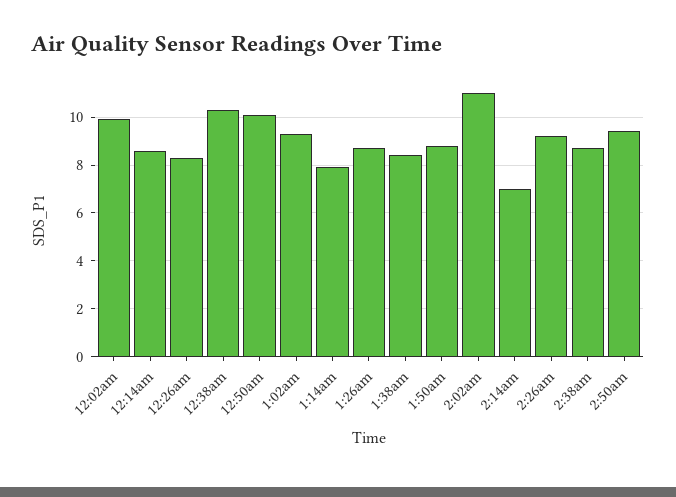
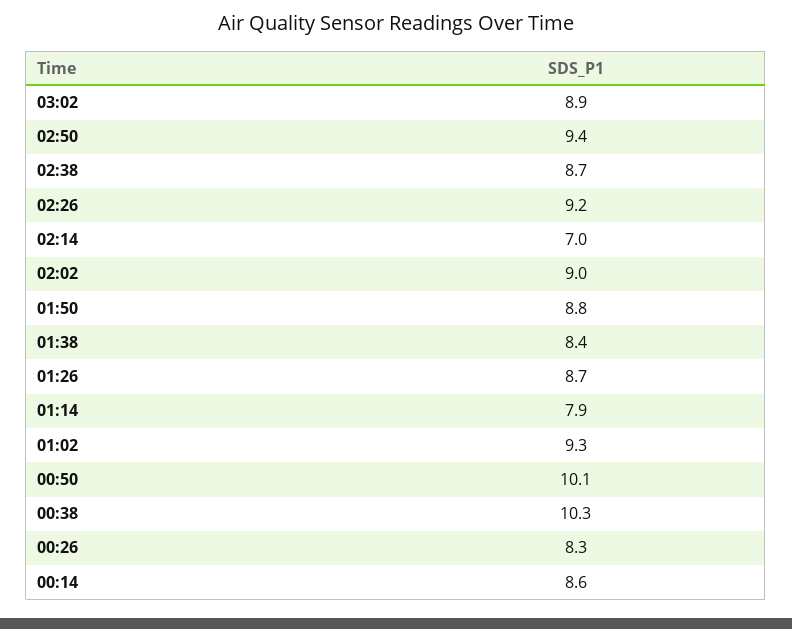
12:02am: 10 -> none
2:02am: 11 -> 9
03:02: none -> 8.9

